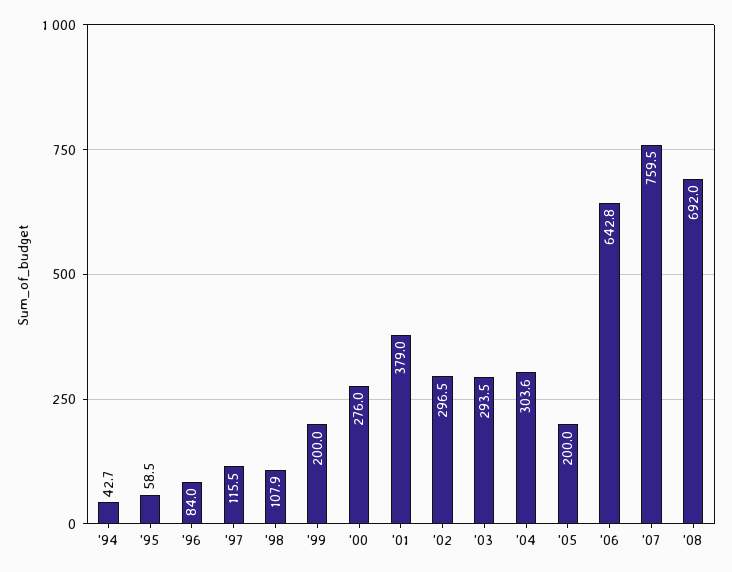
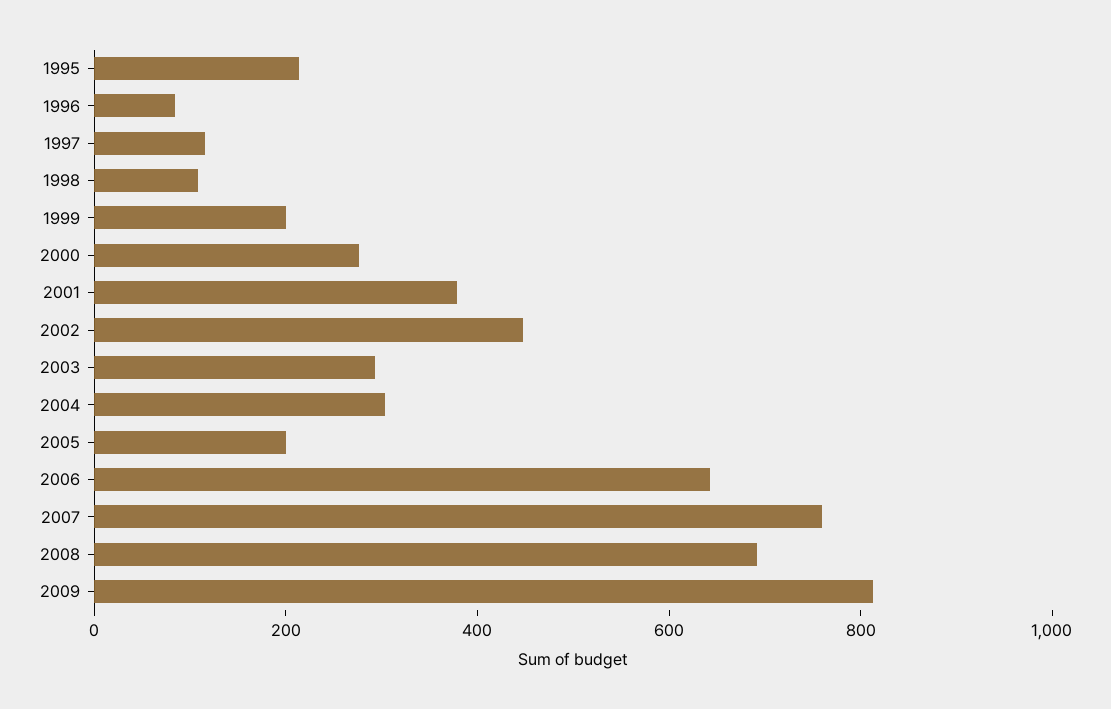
'94: 42.7 -> none
'95: 58.5 -> 200
'02: 296.5 -> 450
2009: none -> 800

